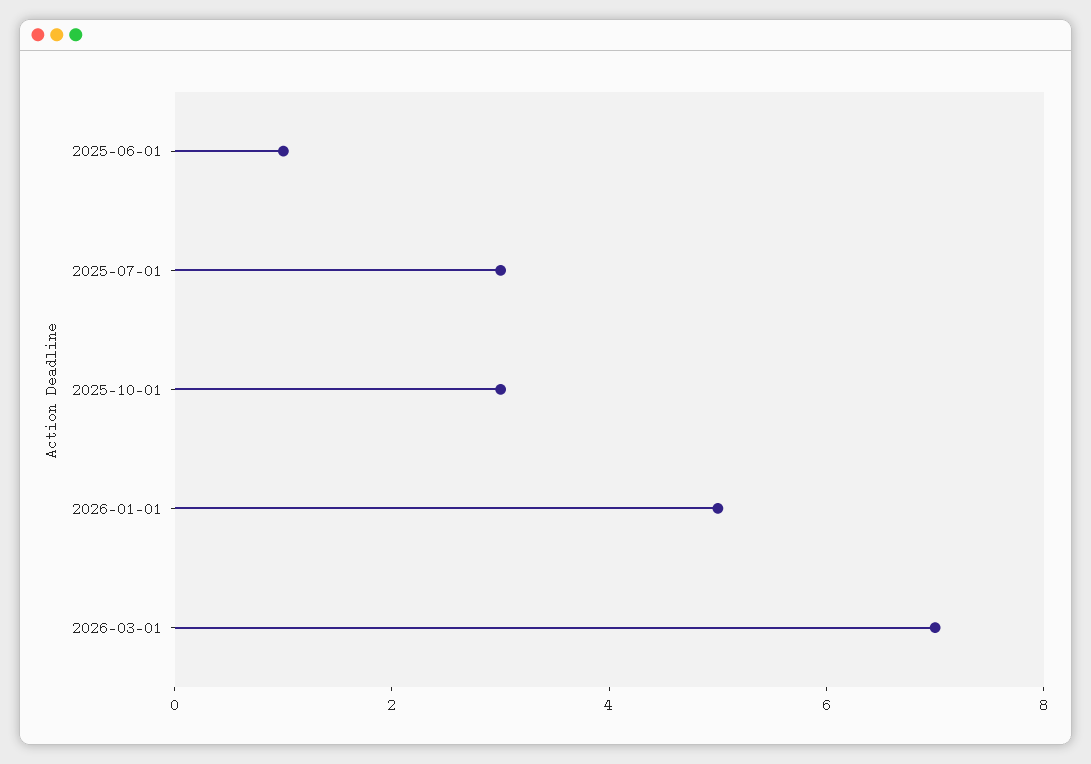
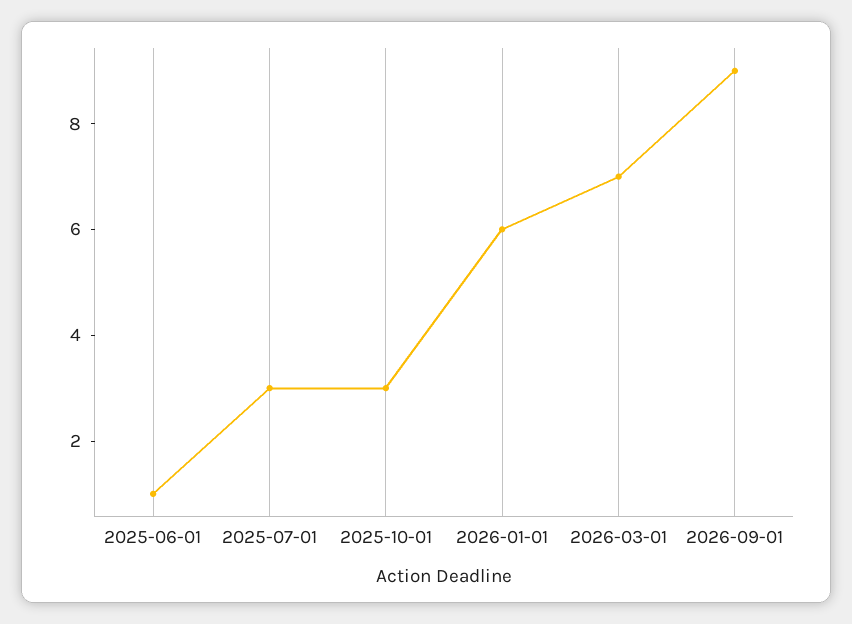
2026-01-01: 5 -> 6
2026-09-01: none -> 9

